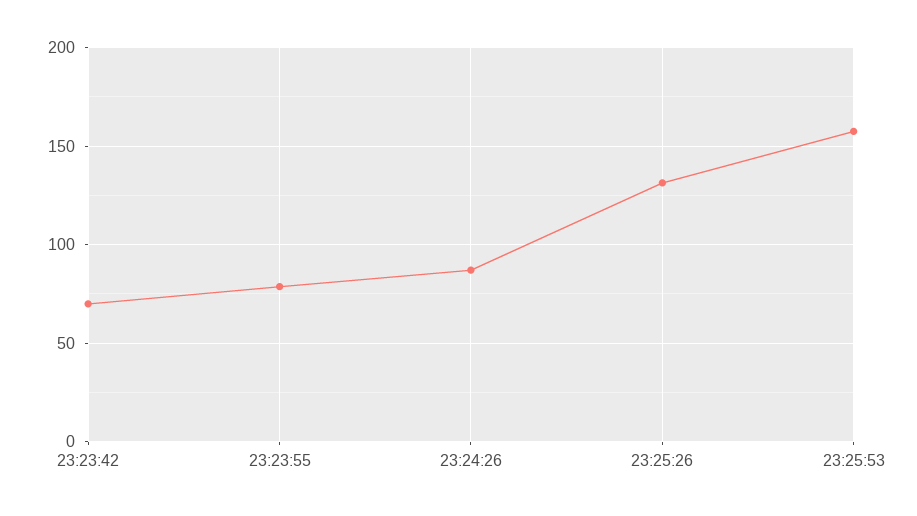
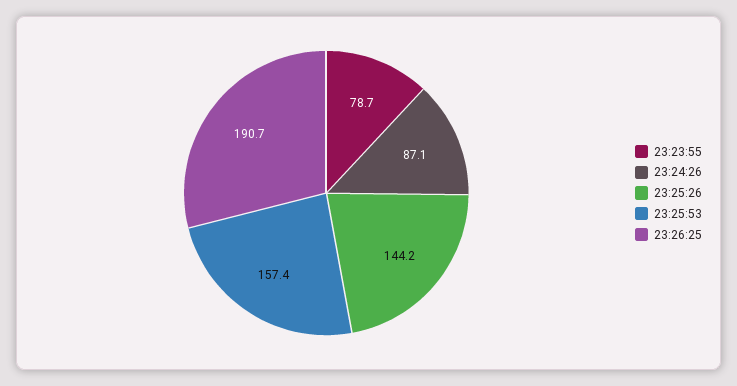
23:23:42: 70 -> none
23:25:26: 130 -> 144.2
23:26:25: none -> 190.7

